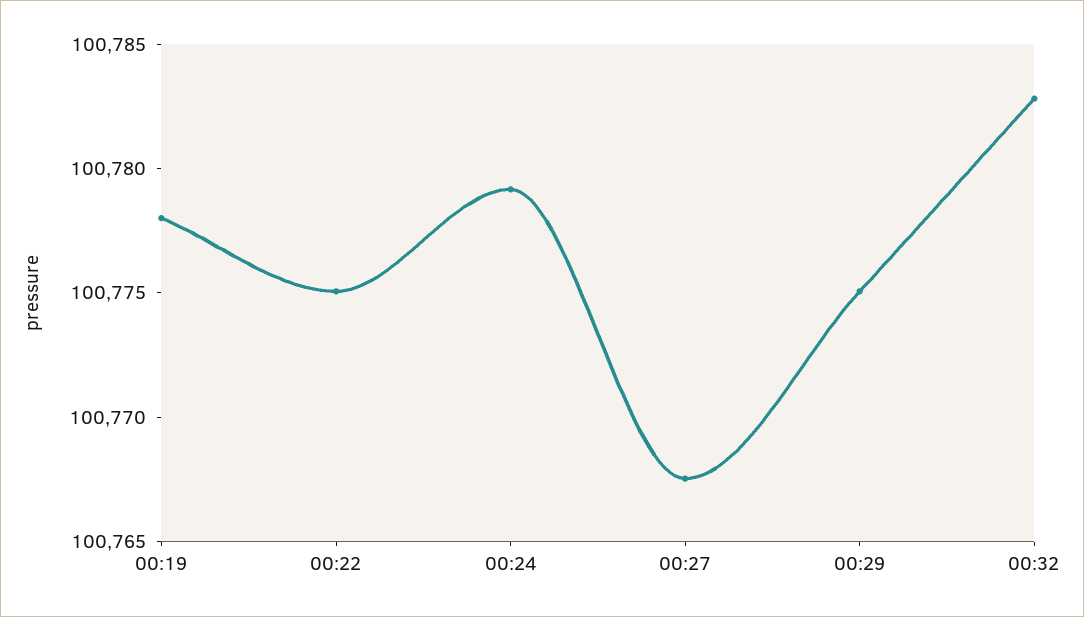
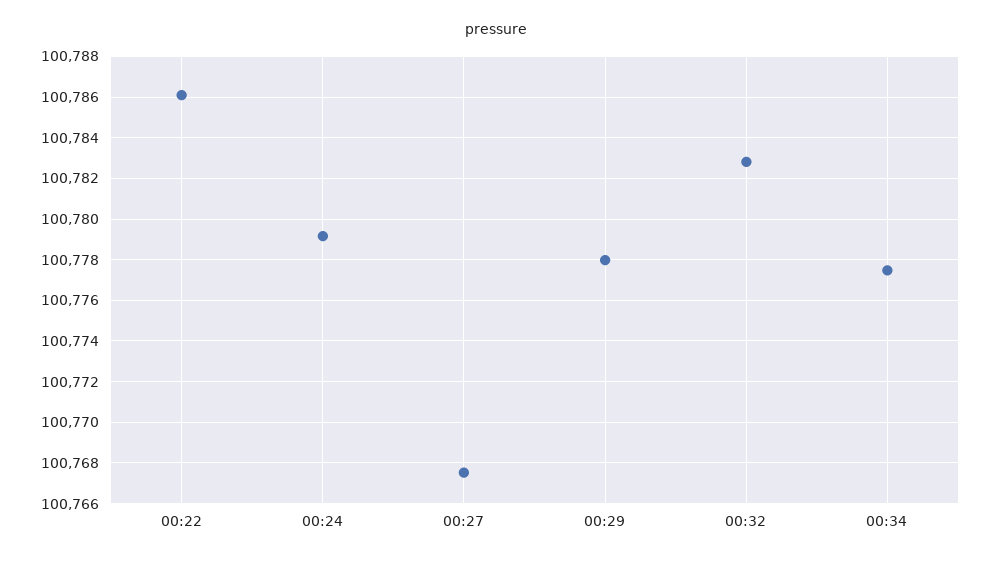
00:19: 100778 -> none
00:22: 100775 -> 100786
00:29: 100775 -> 100778
00:34: none -> 100777.5

